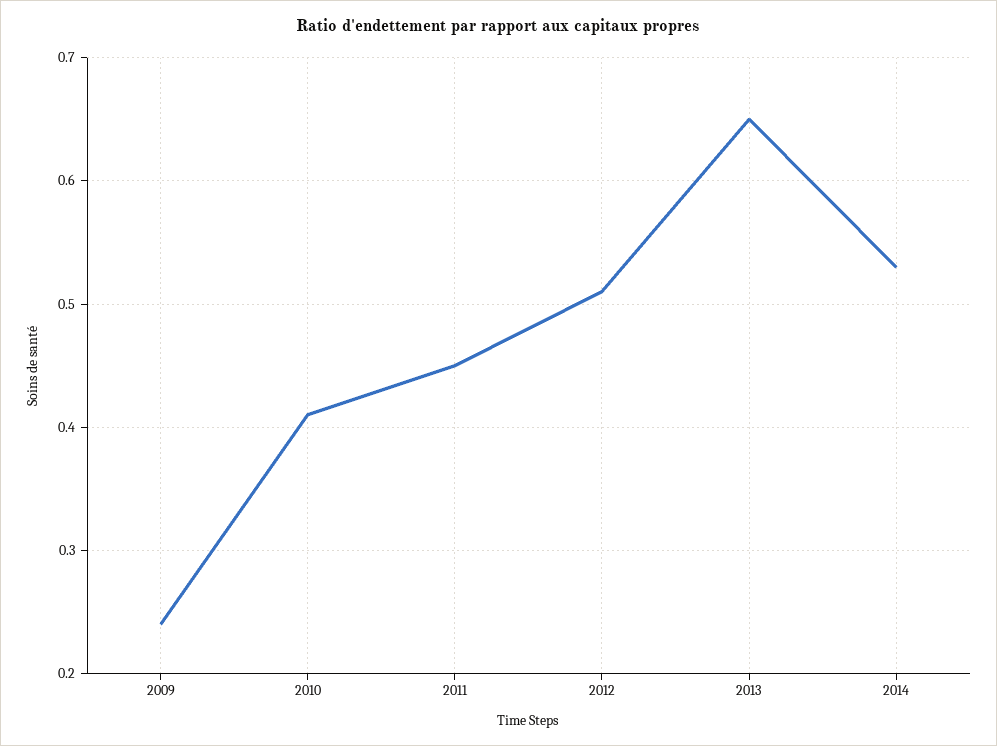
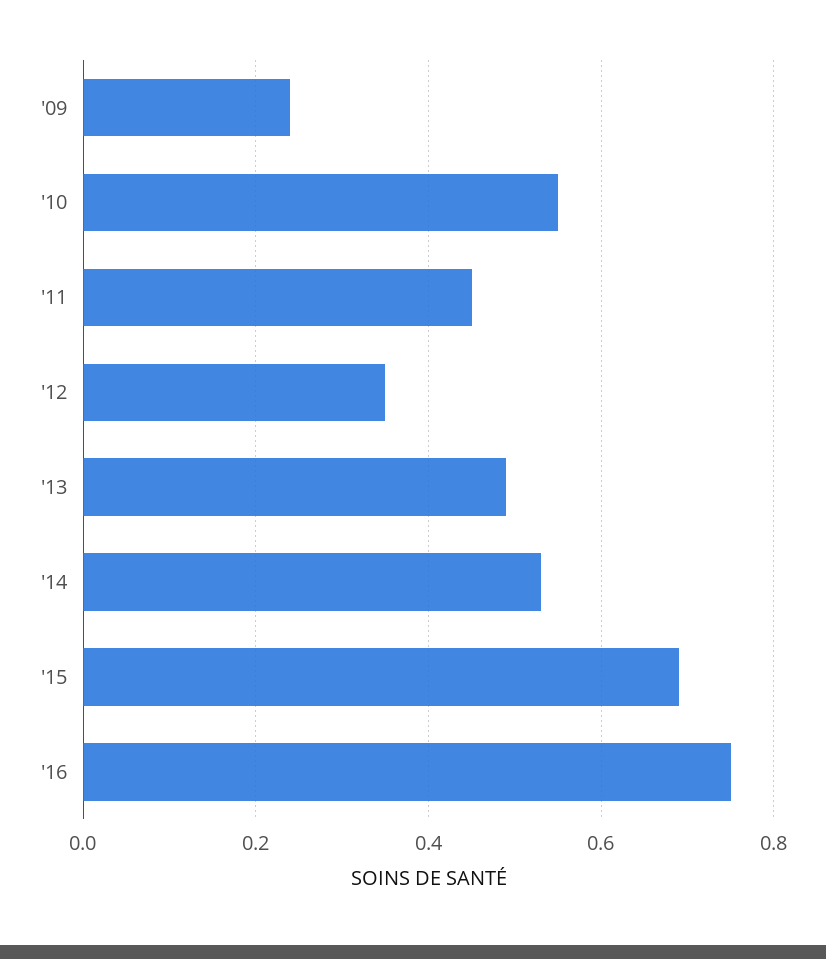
2010: 0.41 -> 0.55
2012: 0.51 -> 0.35
2013: 0.65 -> 0.5
'15: none -> 0.7
'16: none -> 0.75

